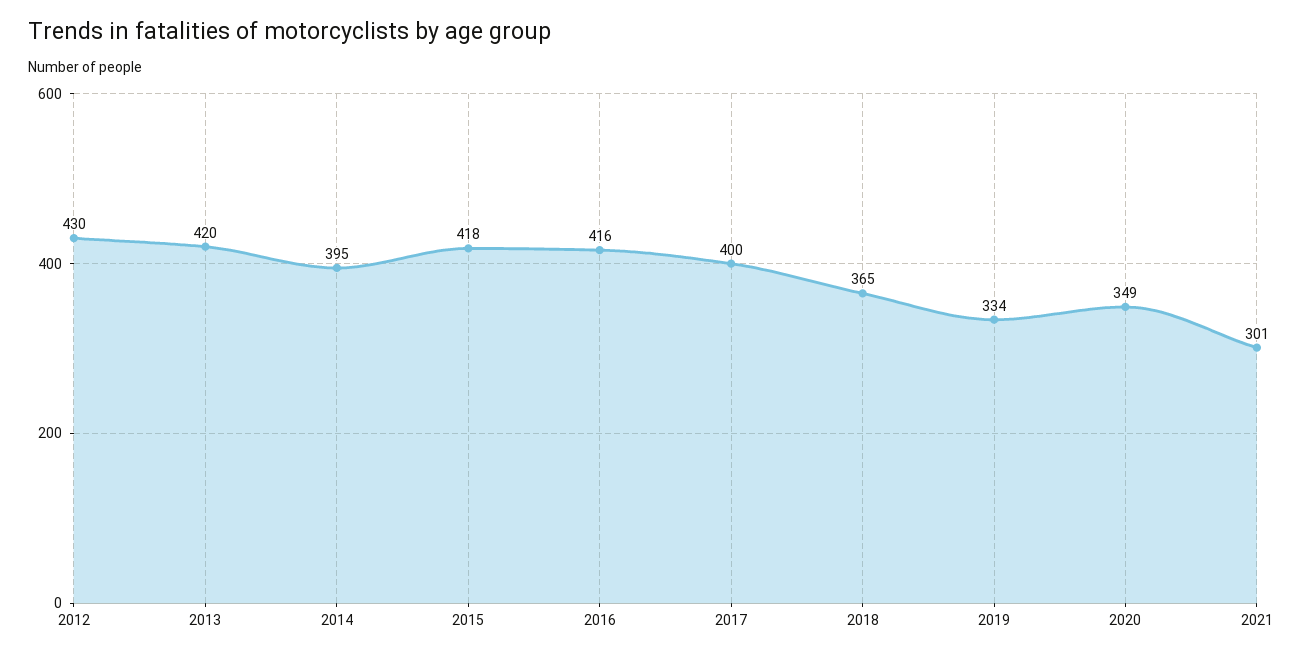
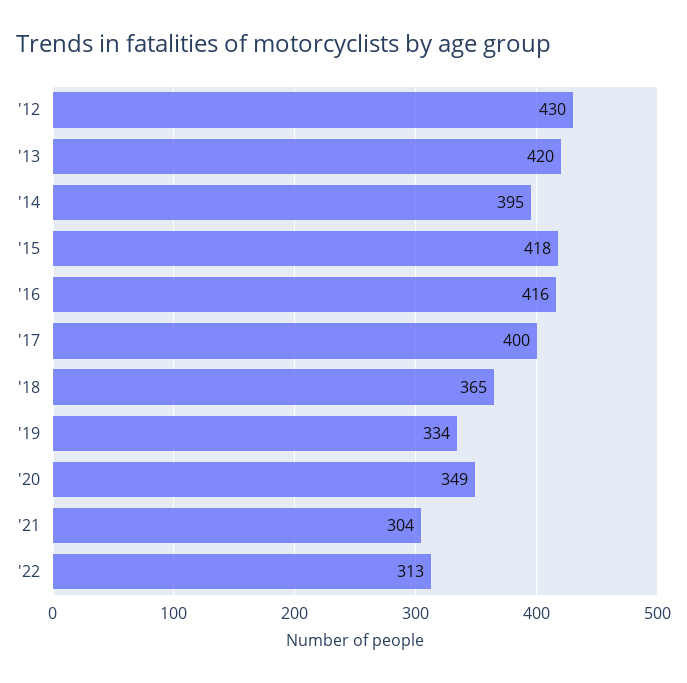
2021: 301 -> 304
'22: none -> 313

